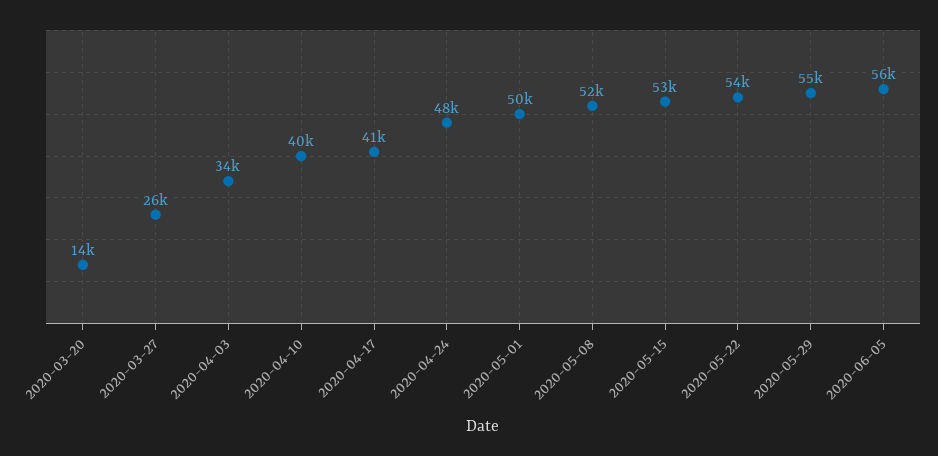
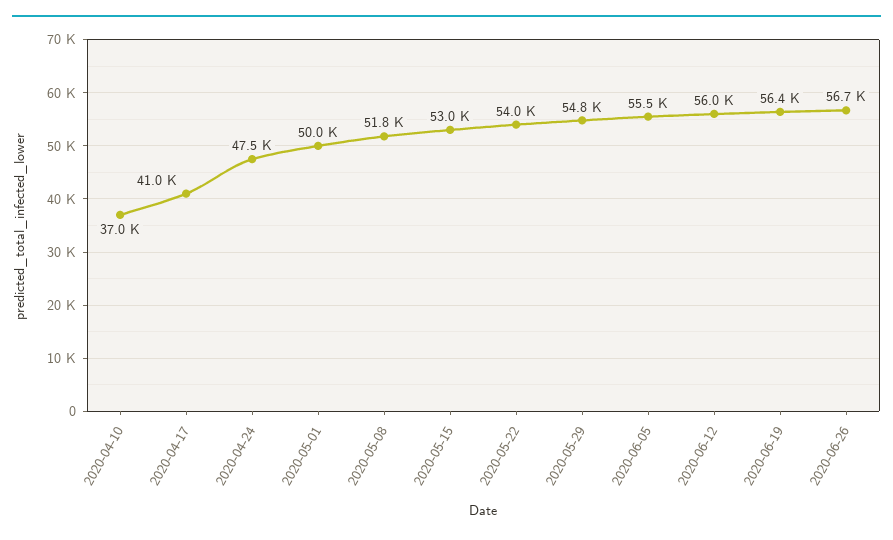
2020-03-20: 14000 -> none
2020-03-27: 26000 -> none
2020-04-03: 34000 -> none
2020-04-10: 40000 -> 37000
2020-06-12: none -> 56000
2020-06-19: none -> 56400
2020-06-26: none -> 56700

